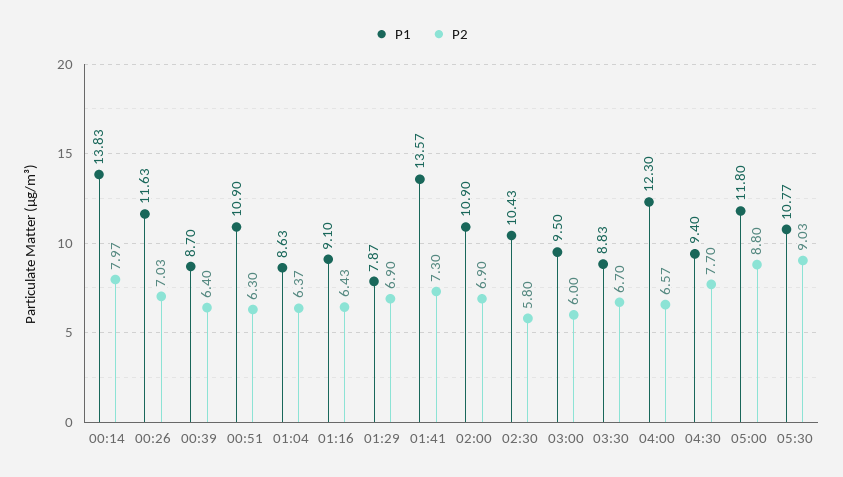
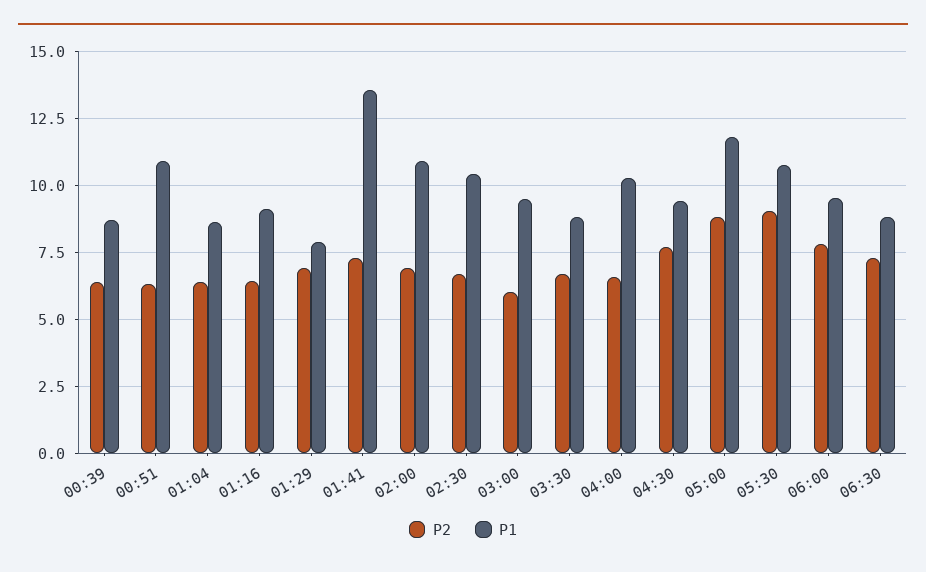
P1, 00:14: 13.83 -> none
P2, 00:14: 7.97 -> none
P1, 00:26: 11.63 -> none
P2, 00:26: 7.03 -> none
P2, 02:30: 5.8 -> 6.75
P1, 04:00: 12.3 -> 10.25
P2, 06:00: none -> 7.75
P1, 06:00: none -> 9.5
P2, 06:30: none -> 7.25
P1, 06:30: none -> 8.75

